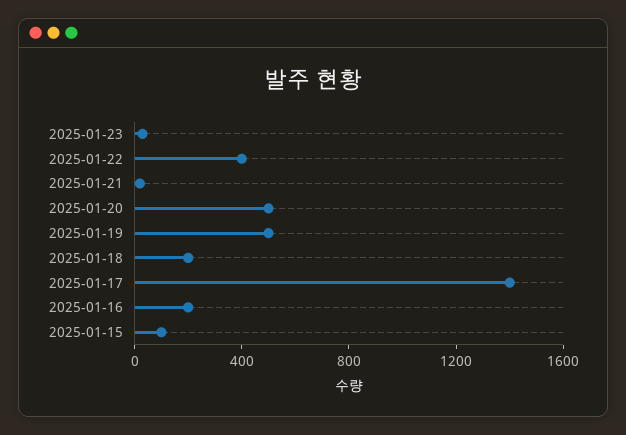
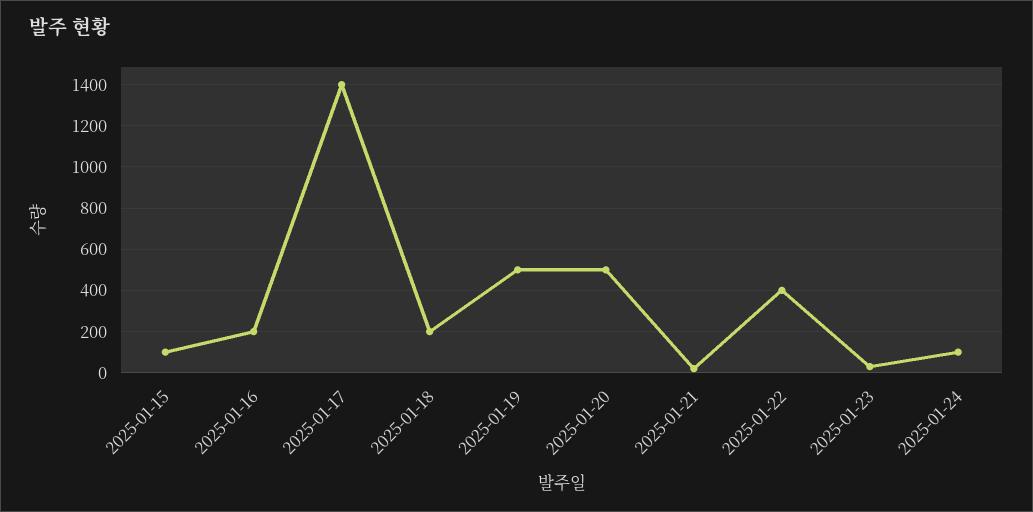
2025-01-24: none -> 100

